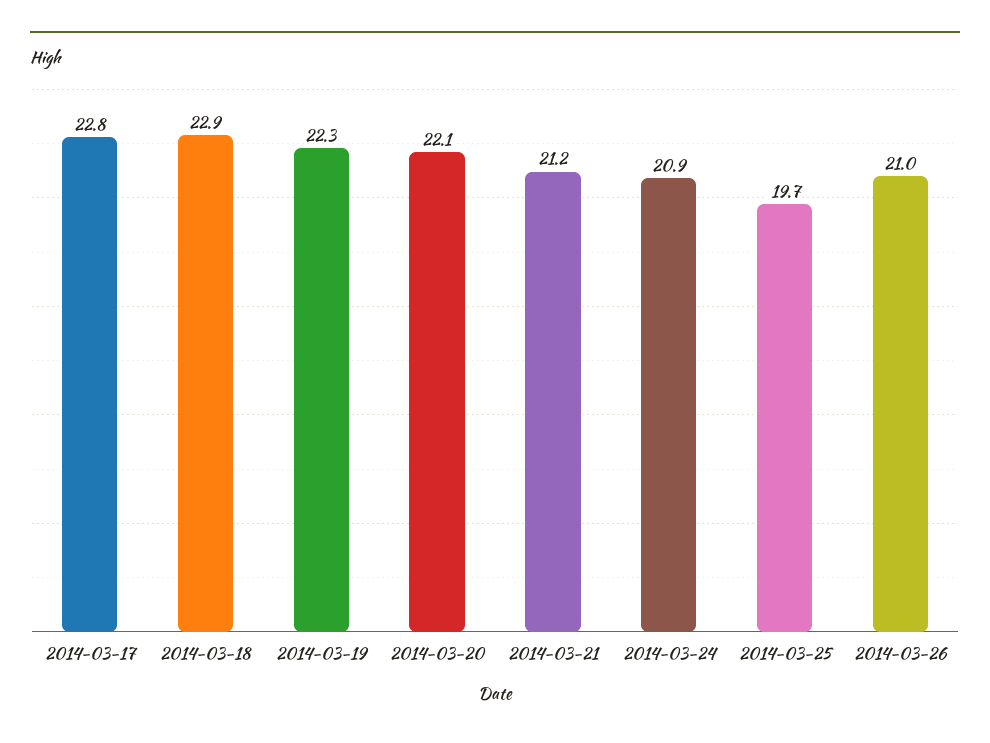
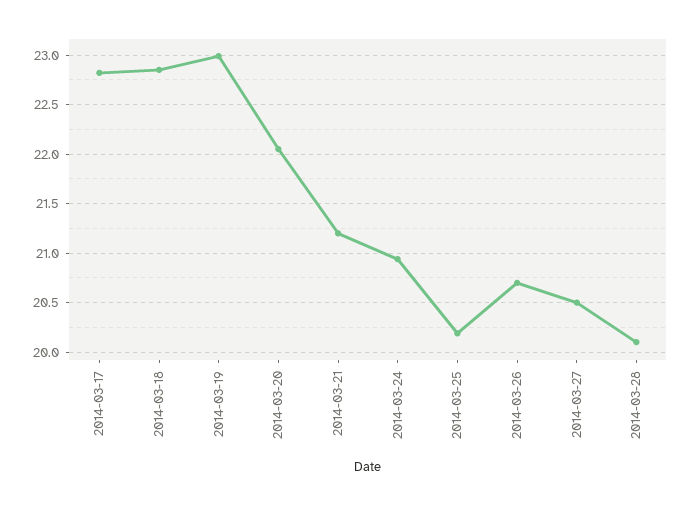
2014-03-19: 22.3 -> 23
2014-03-25: 19.7 -> 20.2
2014-03-26: 21 -> 20.7
2014-03-27: none -> 20.5
2014-03-28: none -> 20.1

